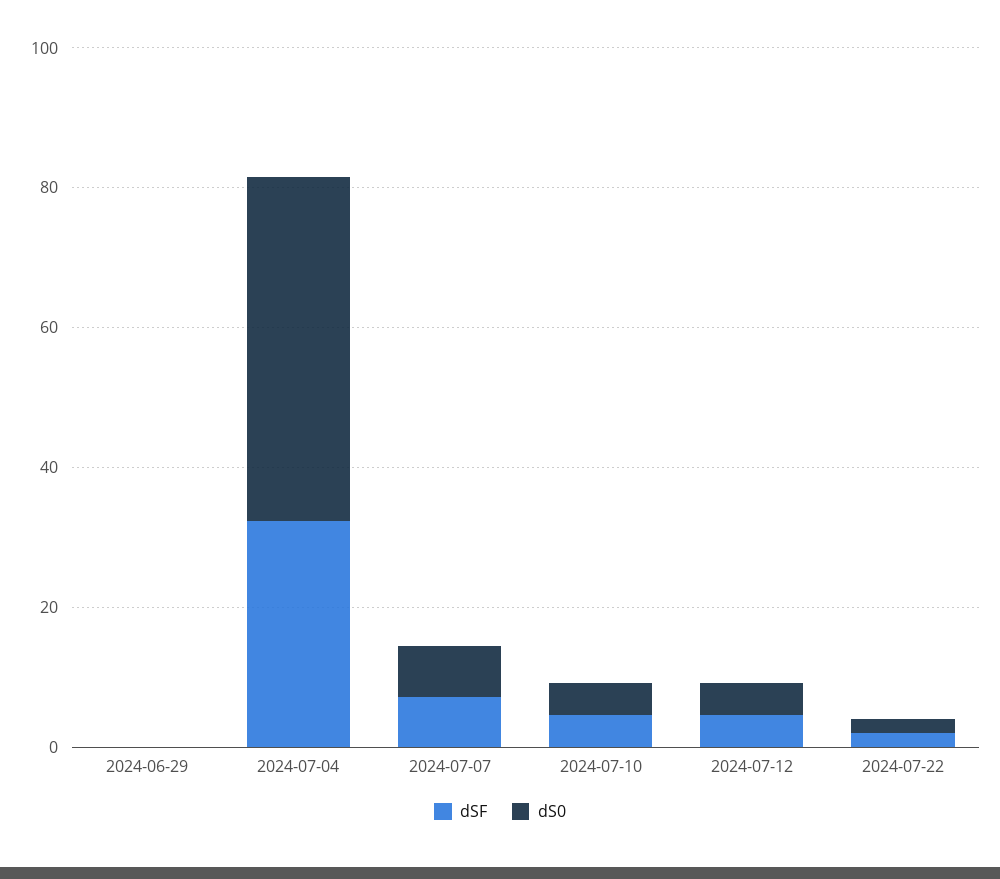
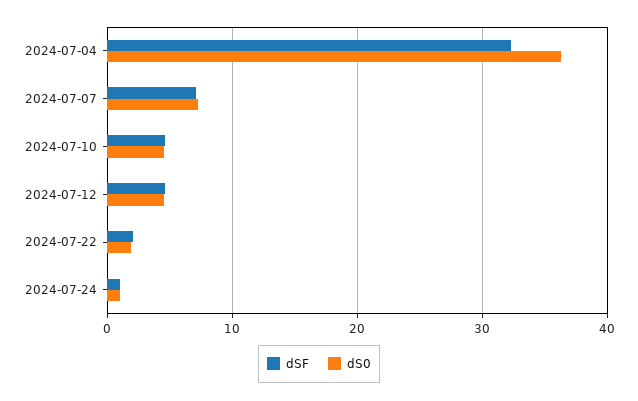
dSF, 2024-06-29: 0 -> none
dS0, 2024-06-29: 0 -> none
dS0, 2024-07-04: 50 -> 36
dSF, 2024-07-24: none -> 1
dS0, 2024-07-24: none -> 1

